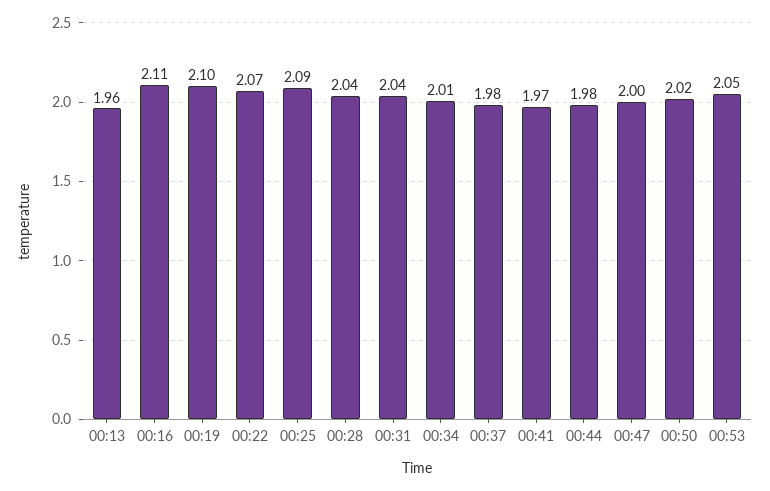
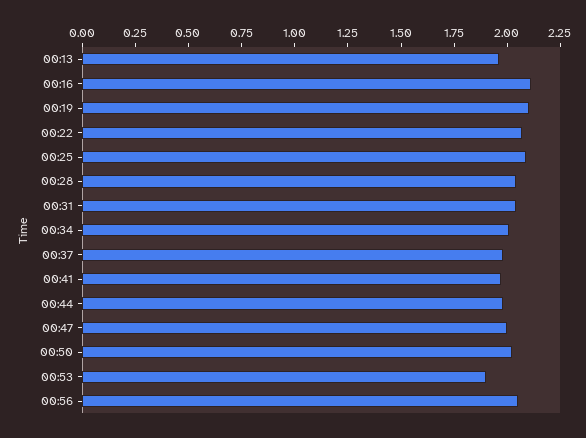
00:53: 2.05 -> 1.9
00:56: none -> 2.05

